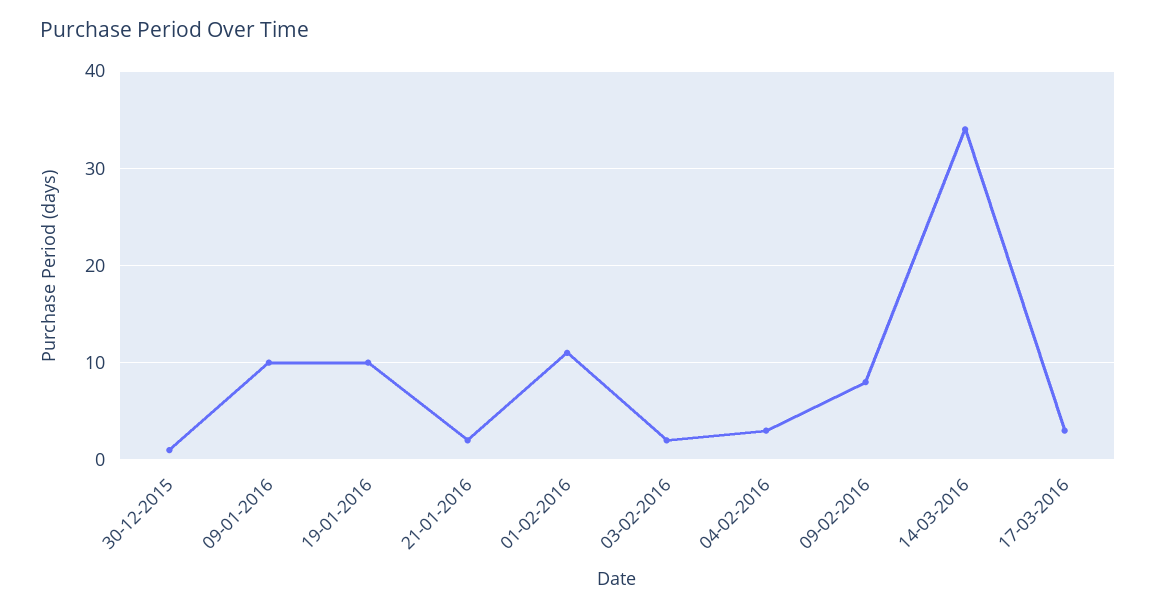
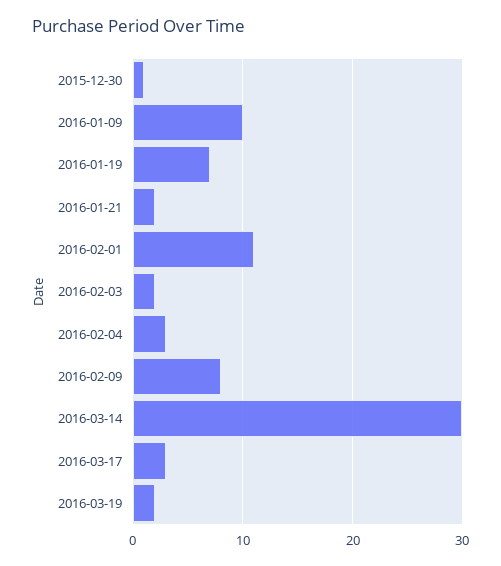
19-01-2016: 10 -> 7
14-03-2016: 34 -> 30
2016-03-19: none -> 2

